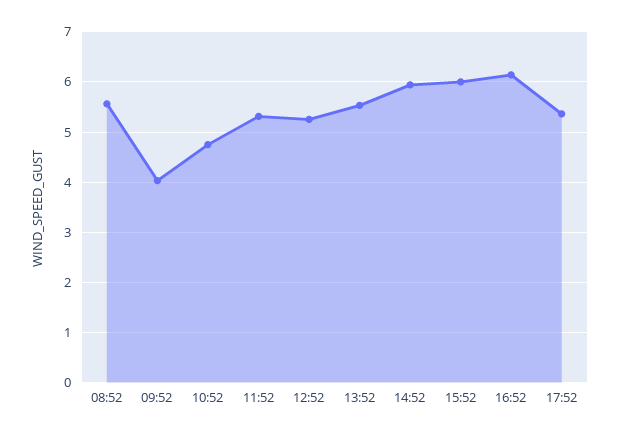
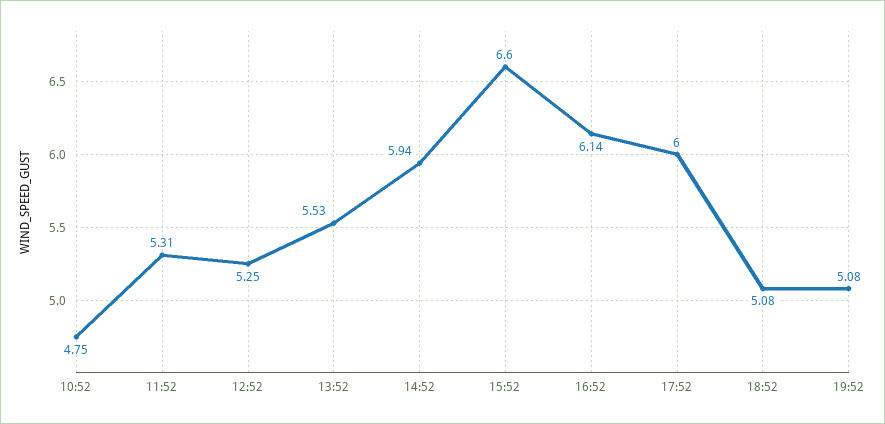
08:52: 5.6 -> none
09:52: 4 -> none
15:52: 6 -> 6.6
17:52: 5.4 -> 6
18:52: none -> 5.08
19:52: none -> 5.08

